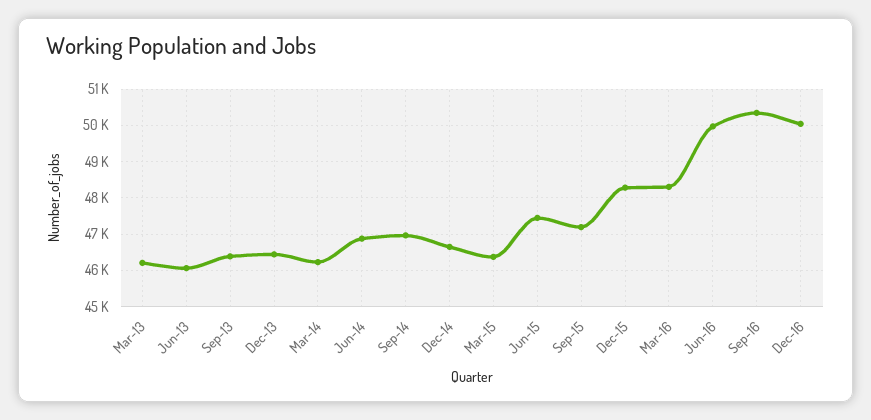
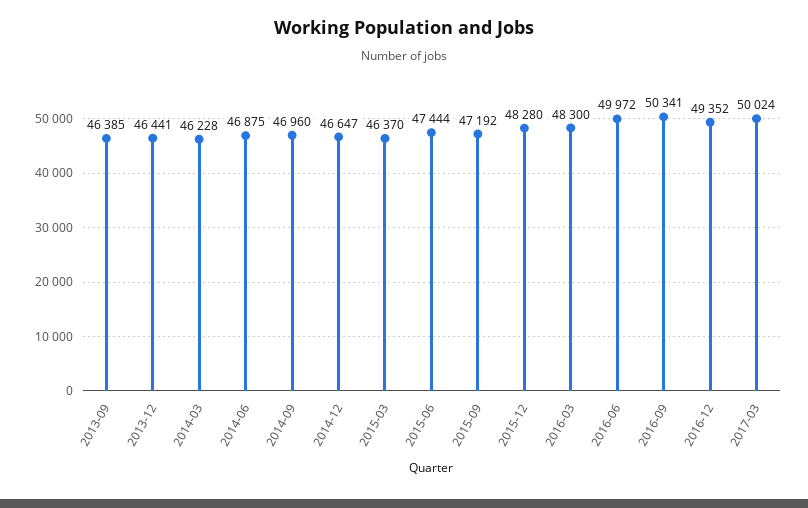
Mar-13: 46200 -> none
Jun-13: 46000 -> none
Dec-16: 50000 -> 49352
2017-03: none -> 50024

